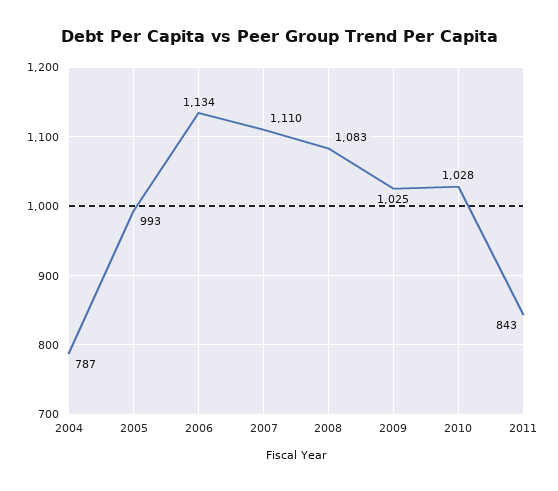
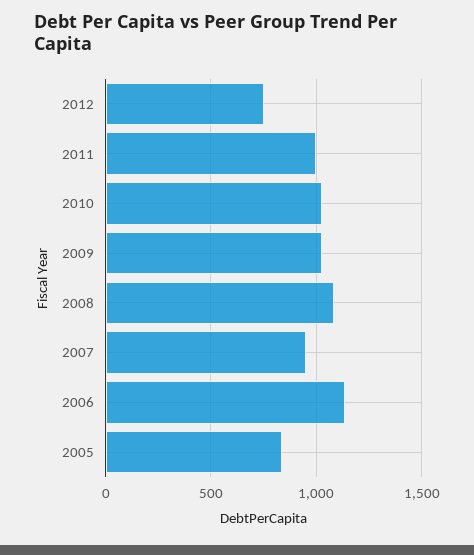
2004: 787 -> none
2005: 993 -> 850
2007: 1110 -> 950
2011: 843 -> 1000
2012: none -> 750

